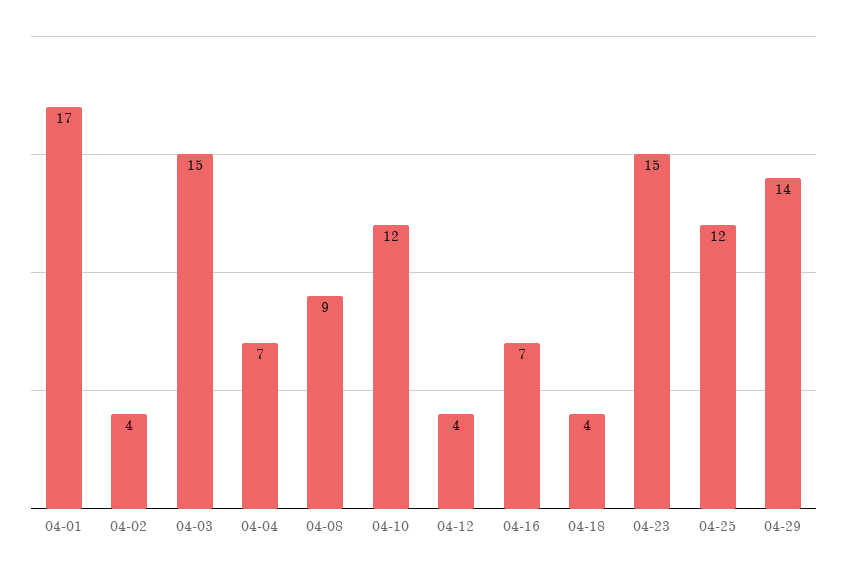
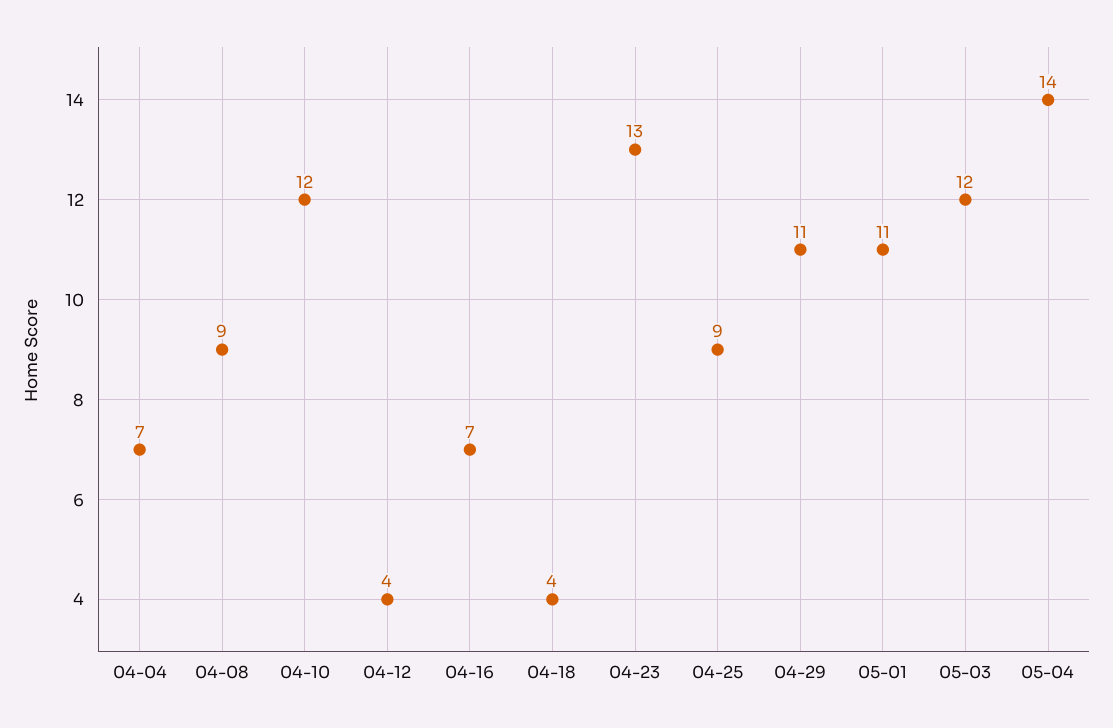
04-01: 17 -> none
04-02: 4 -> none
04-03: 15 -> none
04-23: 15 -> 13
04-25: 12 -> 9
04-29: 14 -> 11
05-01: none -> 11
05-03: none -> 12
05-04: none -> 14

